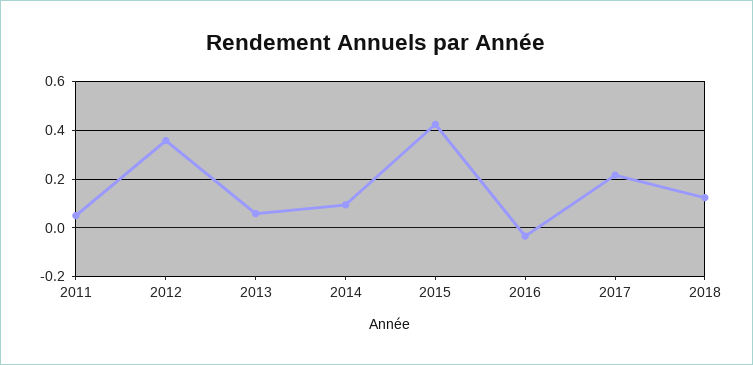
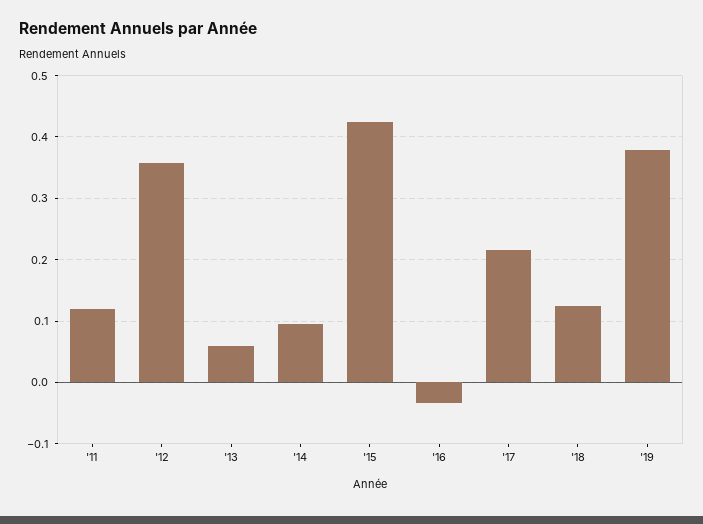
2011: 0.05 -> 0.12
'19: none -> 0.38

